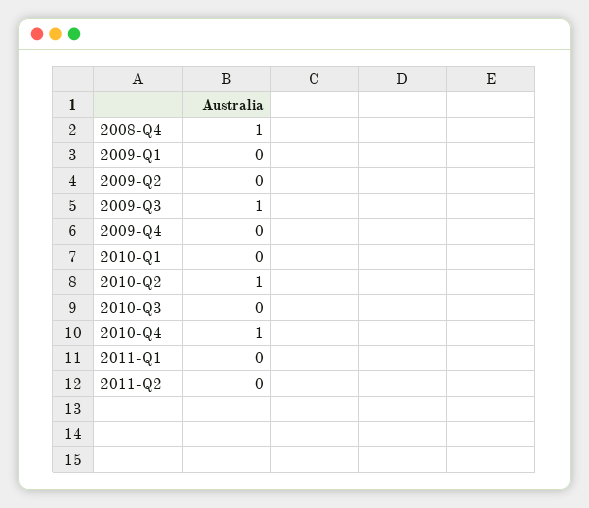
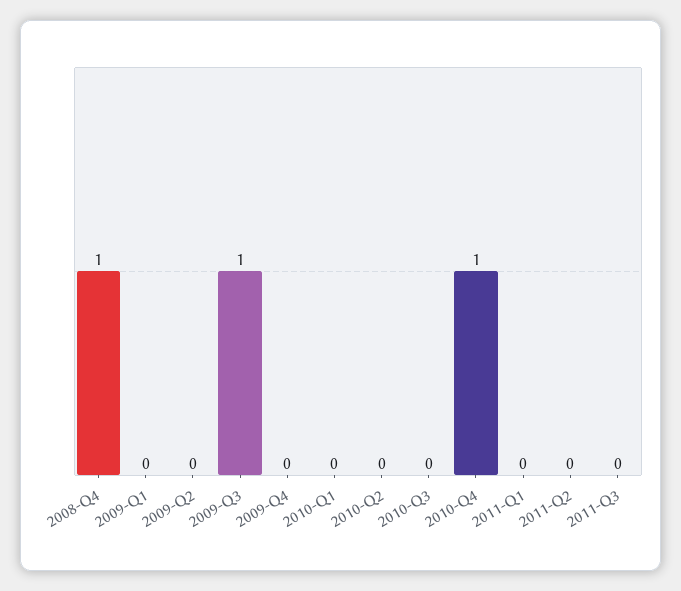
2010-Q2: 1 -> 0
2011-Q3: none -> 0

